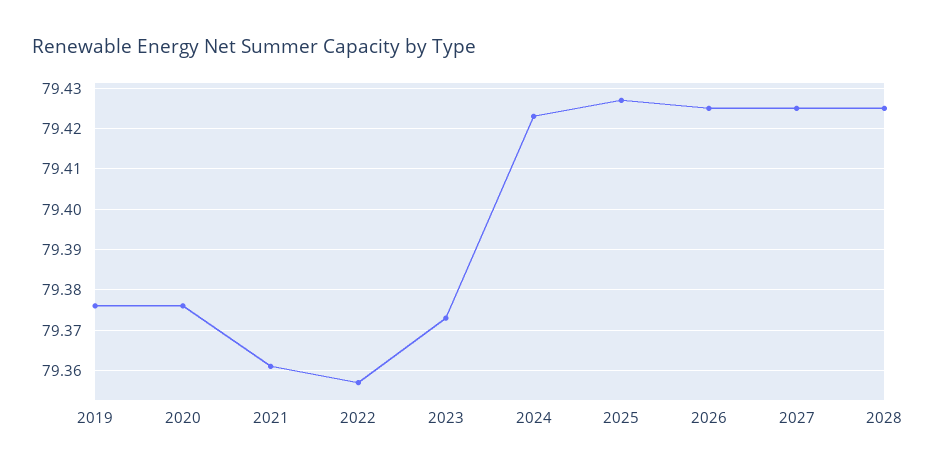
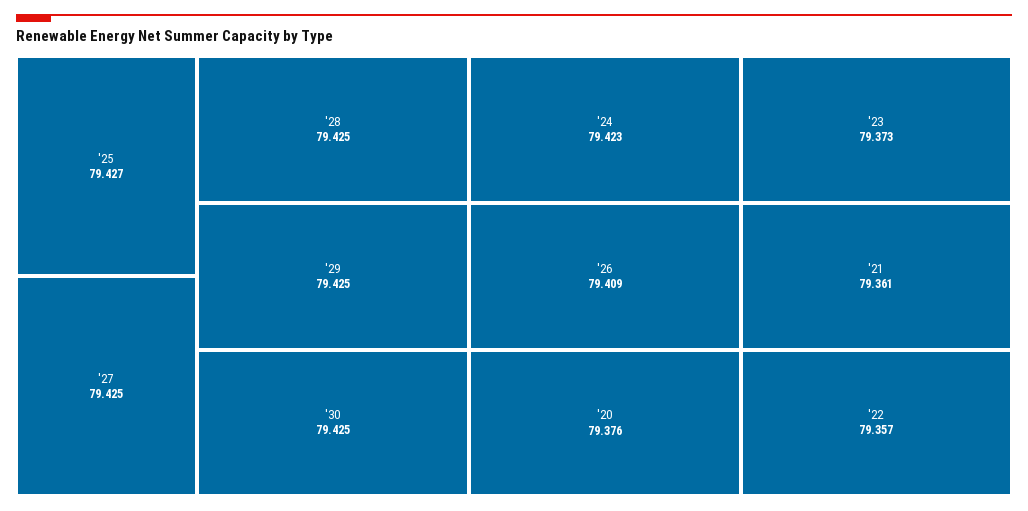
2019: 79.375 -> none
2026: 79.425 -> 79.409
'29: none -> 79.425
'30: none -> 79.425

